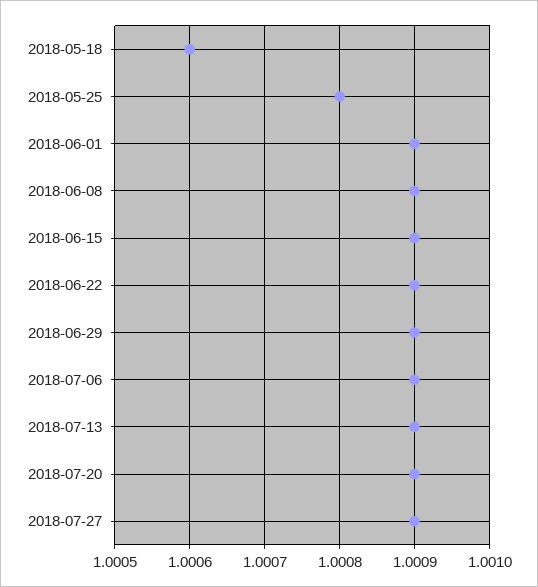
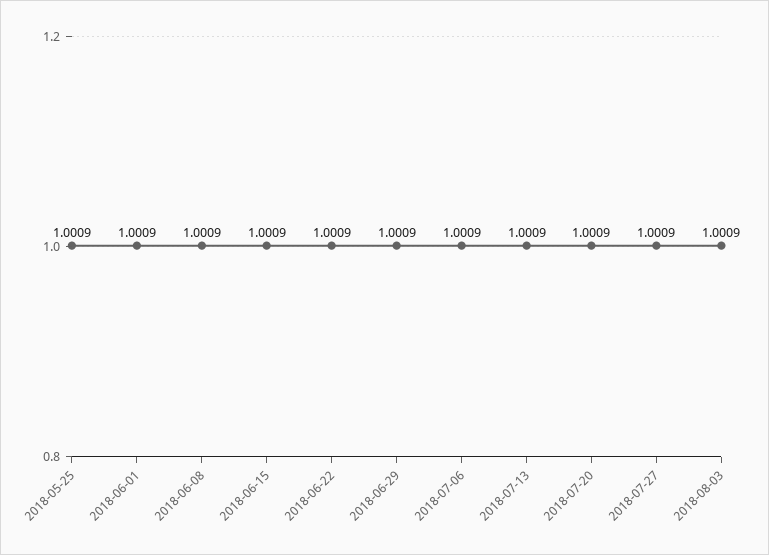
2018-05-18: 1.0006 -> none
2018-05-25: 1.0008 -> 1.0009
2018-08-03: none -> 1.0009

